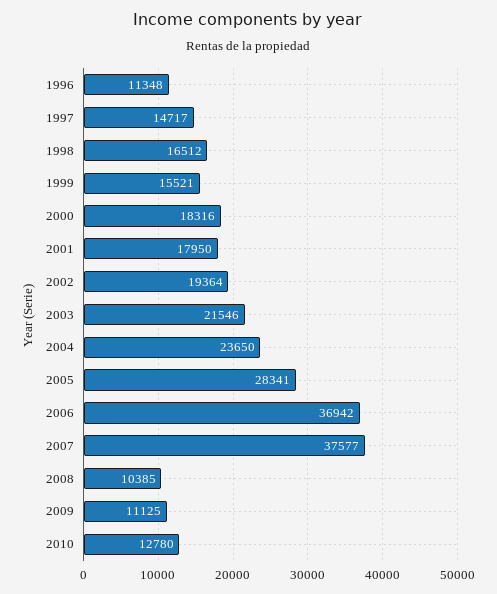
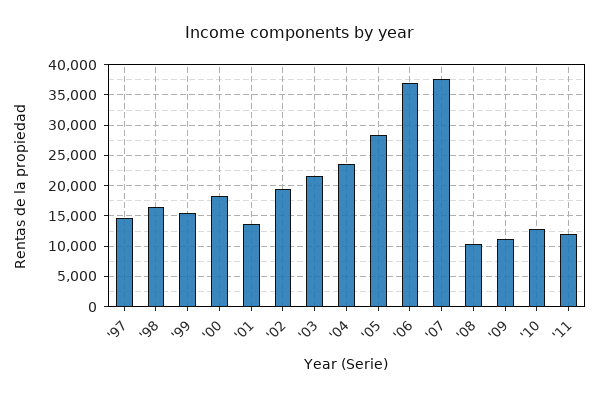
1996: 11348 -> none
2001: 17950 -> 14000
'11: none -> 12000

